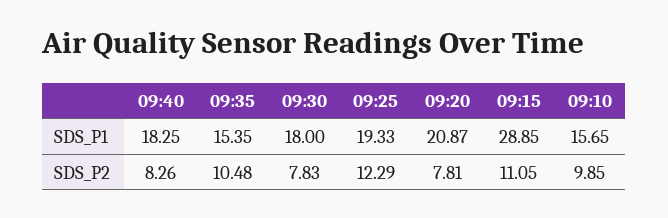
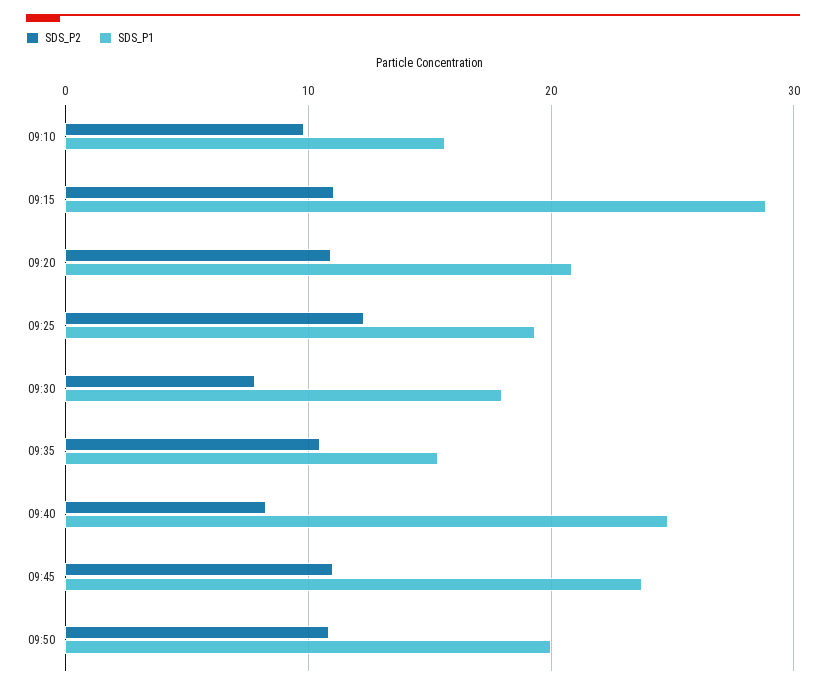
SDS_P1, 09:40: 18.25 -> 25
SDS_P2, 09:20: 7.81 -> 11
SDS_P2, 09:45: none -> 11
SDS_P1, 09:45: none -> 24
SDS_P2, 09:50: none -> 11
SDS_P1, 09:50: none -> 20

